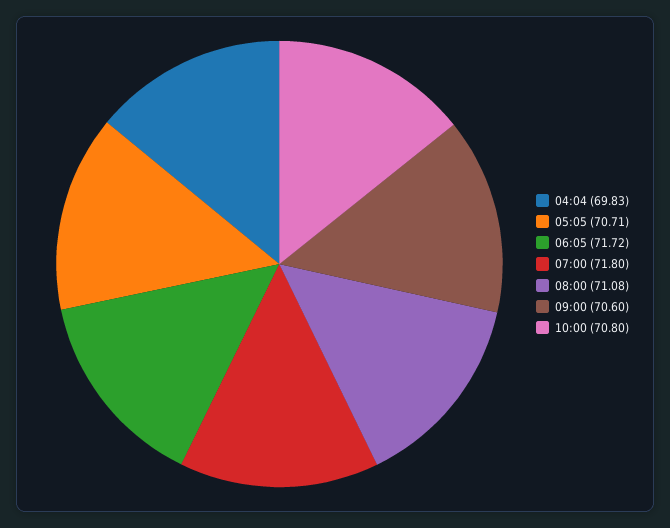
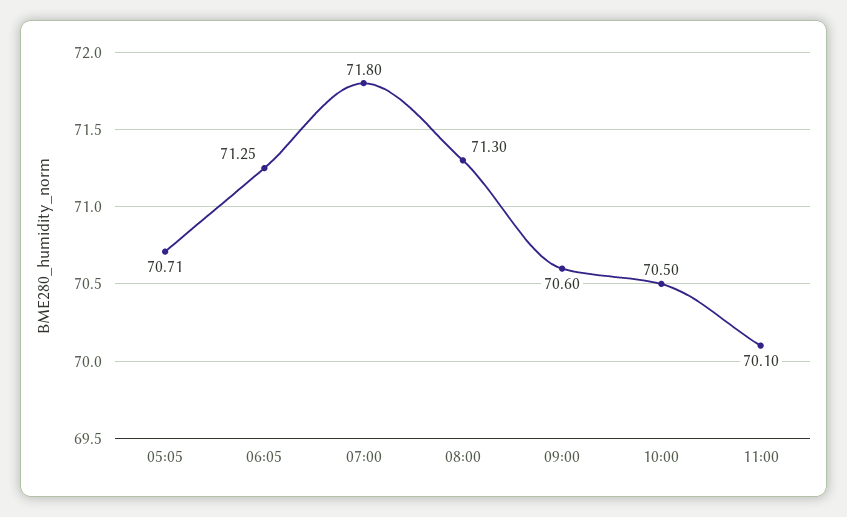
04:04: 69.83 -> none
06:05: 71.72 -> 71.25
08:00: 71.08 -> 71.3
10:00: 70.8 -> 70.5
11:00: none -> 70.1

